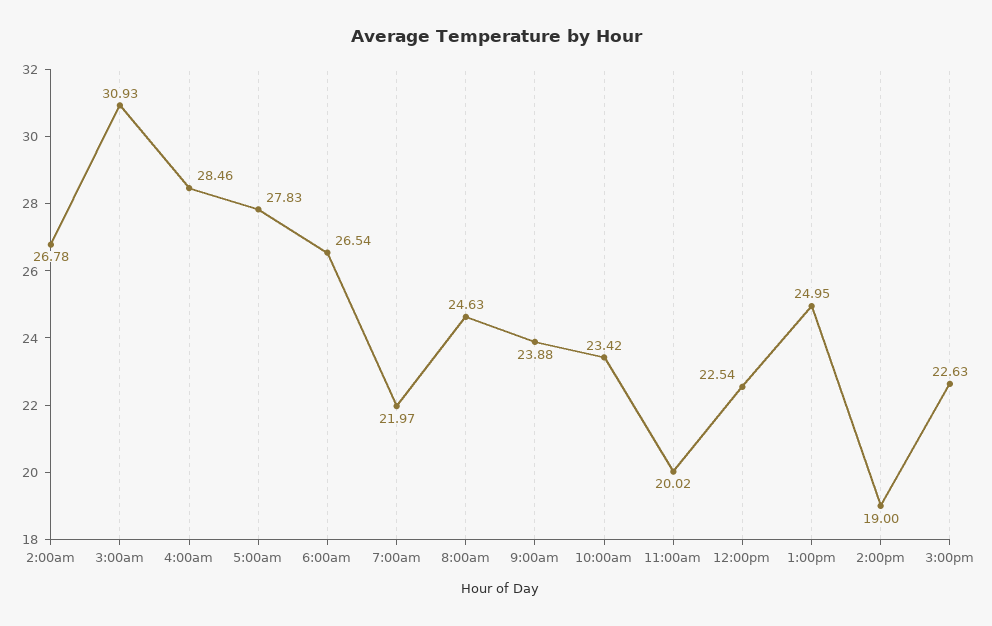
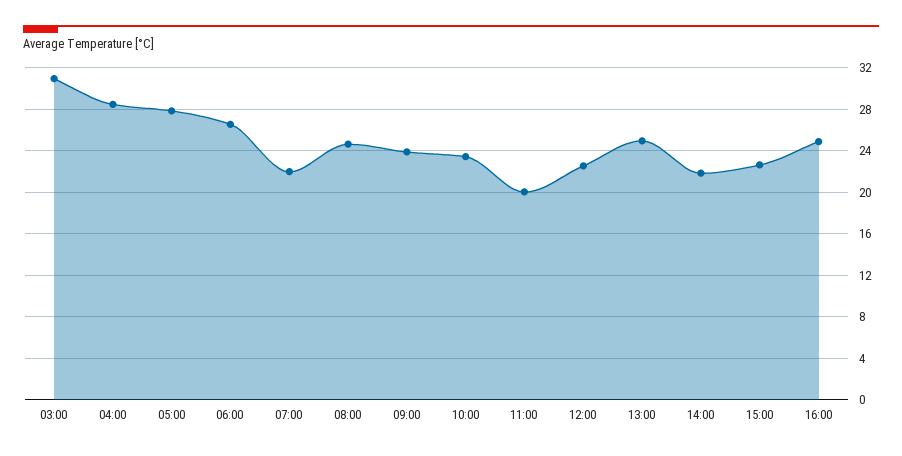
2:00am: 26.78 -> none
2:00pm: 19 -> 22
16:00: none -> 25

